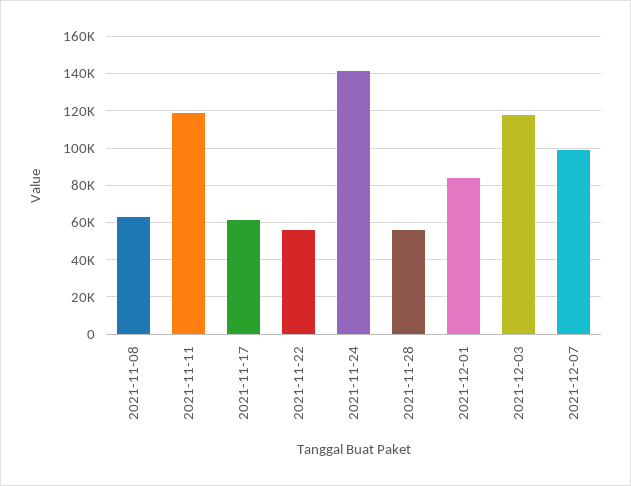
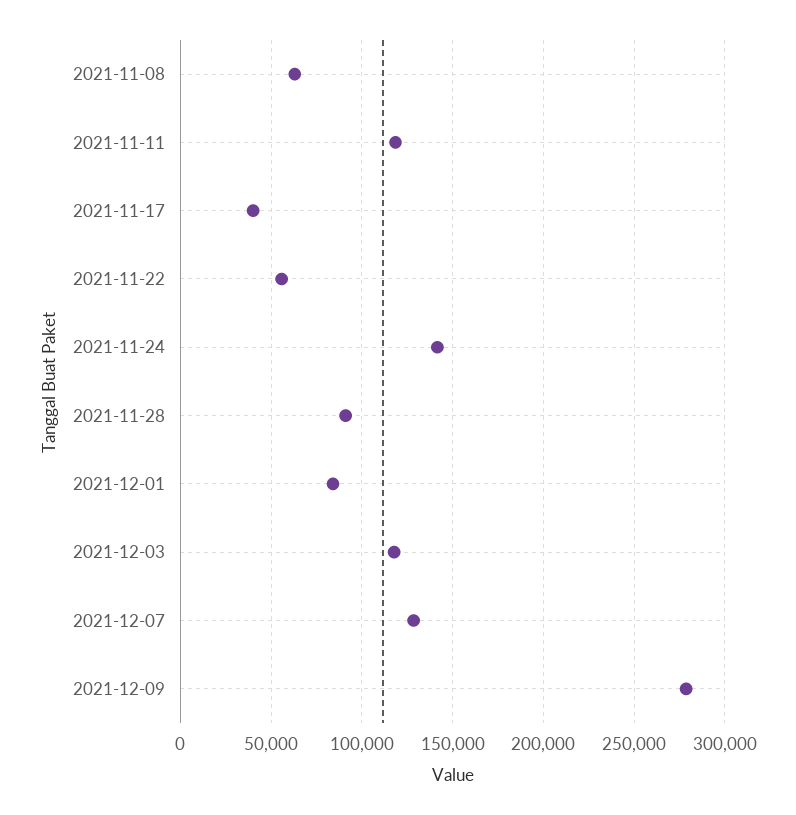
2021-11-17: 60000 -> 40000
2021-11-28: 55000 -> 90000
2021-12-07: 100000 -> 130000
2021-12-09: none -> 280000

